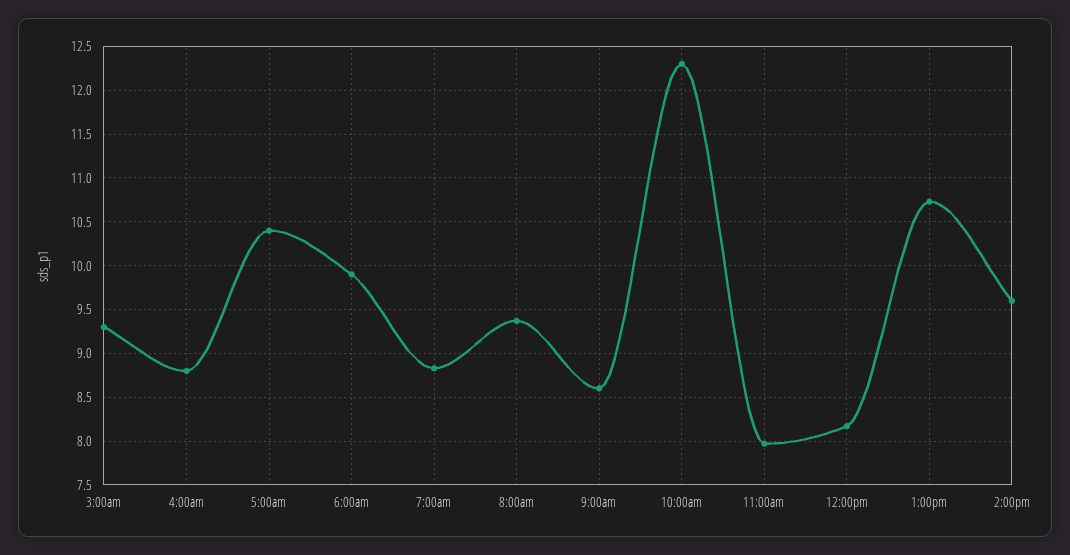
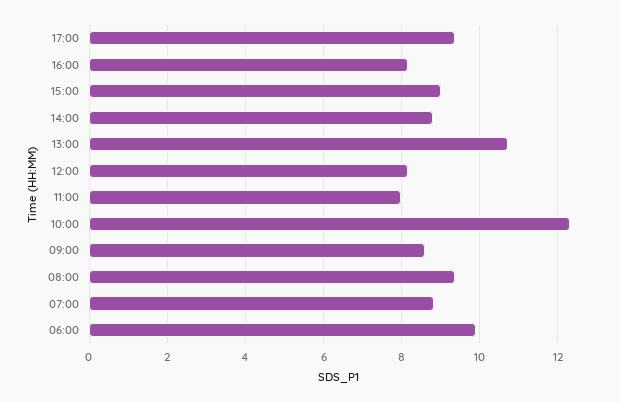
3:00am: 9.3 -> none
4:00am: 8.8 -> none
5:00am: 10.4 -> none
2:00pm: 9.6 -> 8.8
17:00: none -> 9.4
16:00: none -> 8.2
15:00: none -> 9

